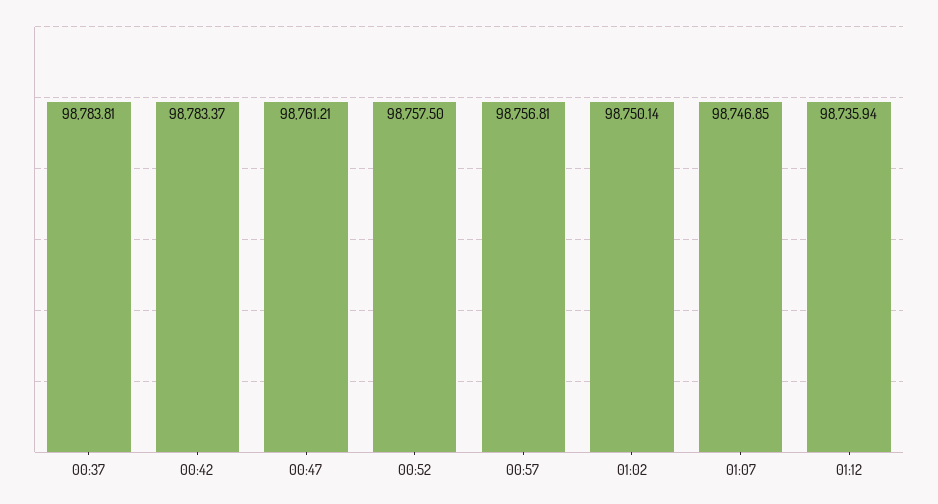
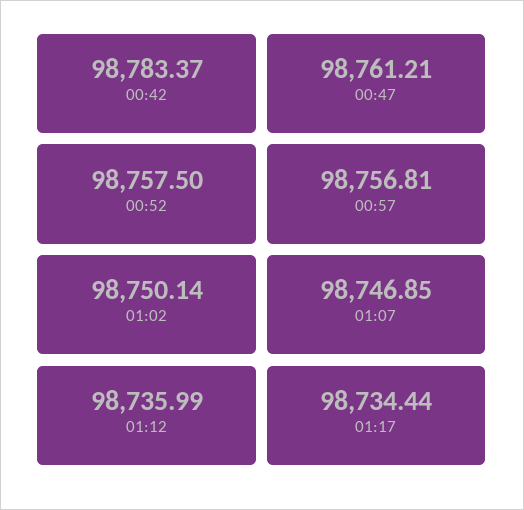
00:37: 98783.81 -> none
01:12: 98735.94 -> 98735.99
01:17: none -> 98734.44

